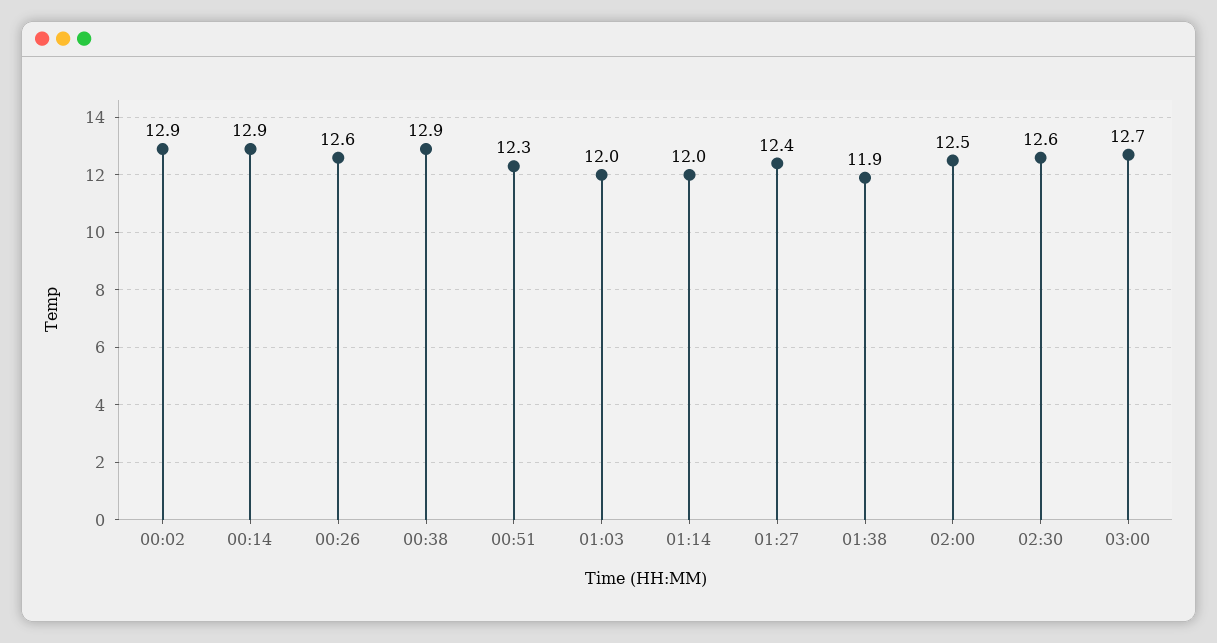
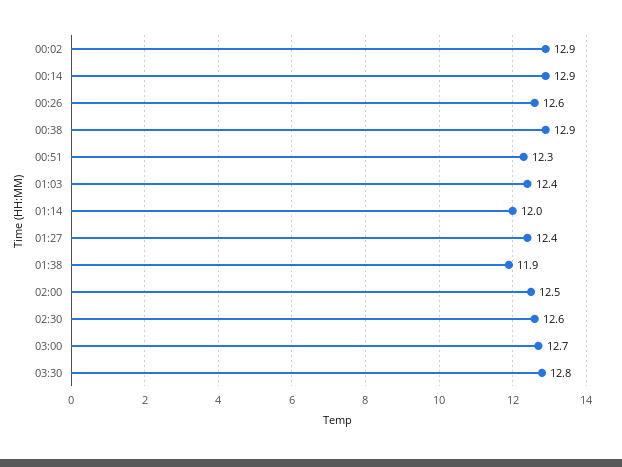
01:03: 12 -> 12.4
03:30: none -> 12.8

